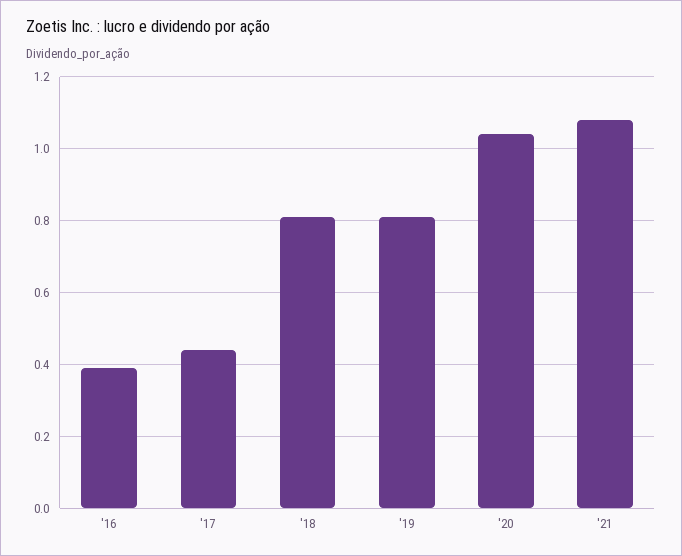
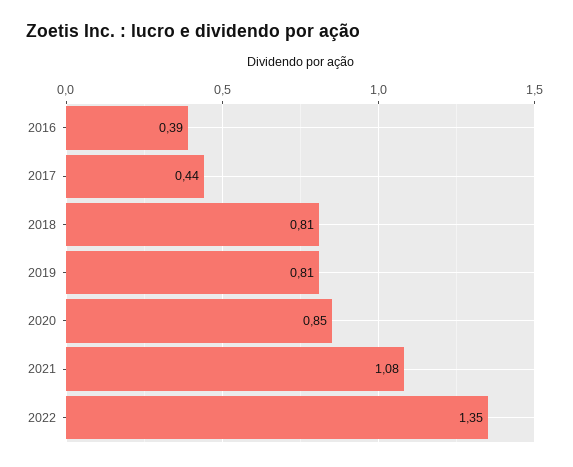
'20: 1.05 -> 0.85
2022: none -> 1.35

